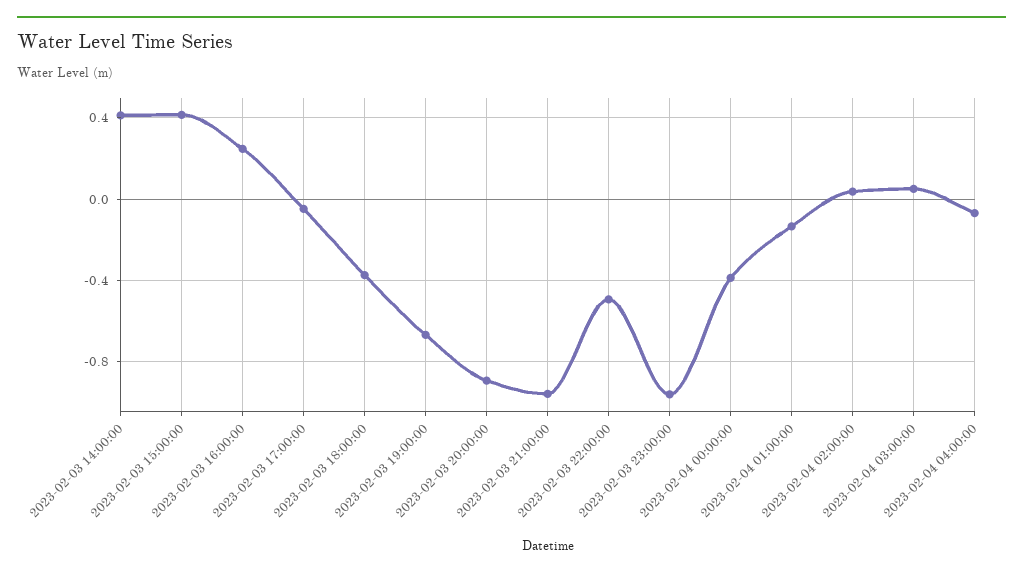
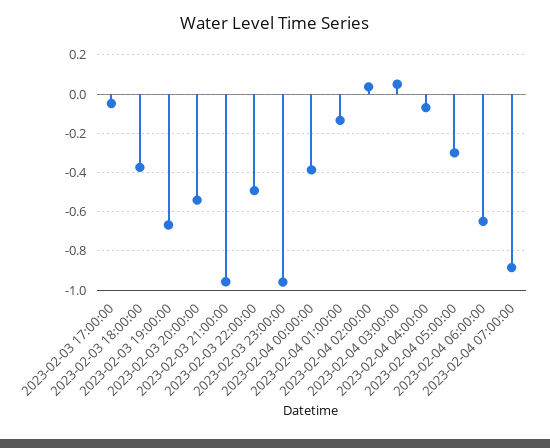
2023-02-03 14:00:00: 0.4 -> none
2023-02-03 15:00:00: 0.4 -> none
2023-02-03 16:00:00: 0.25 -> none
2023-02-03 20:00:00: -0.9 -> -0.55
2023-02-04 05:00:00: none -> -0.3
2023-02-04 06:00:00: none -> -0.65
2023-02-04 07:00:00: none -> -0.9

